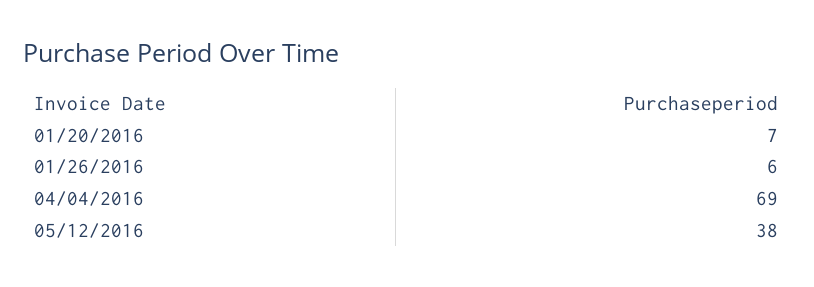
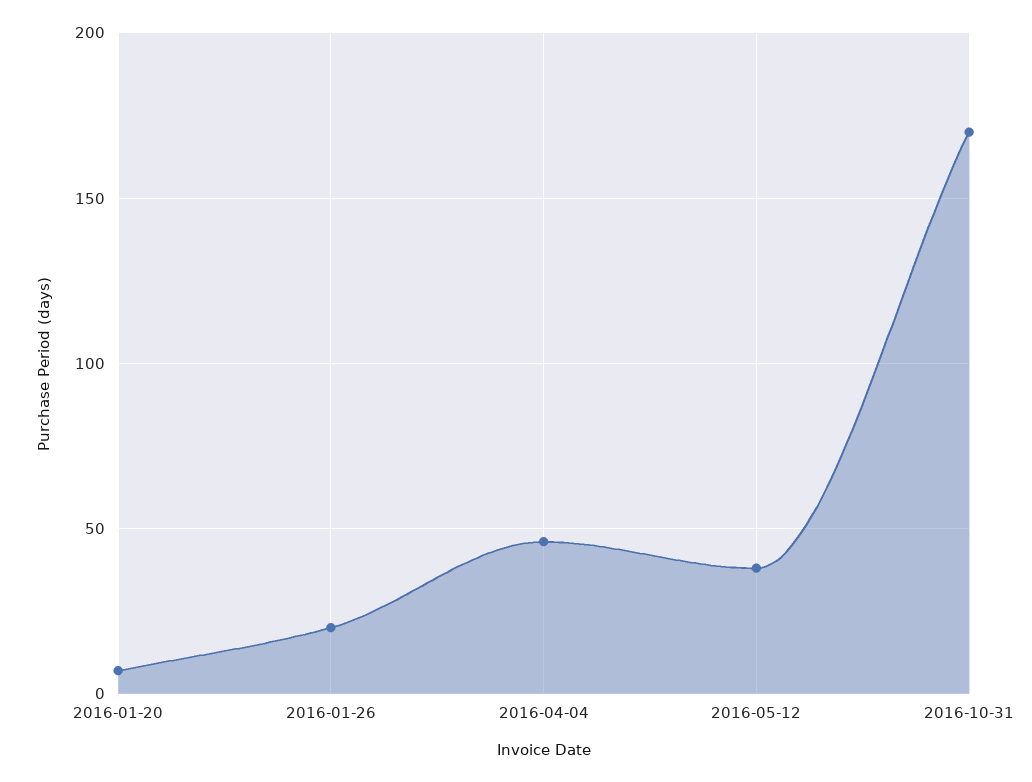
01/26/2016: 6 -> 20
04/04/2016: 69 -> 45
2016-10-31: none -> 170

